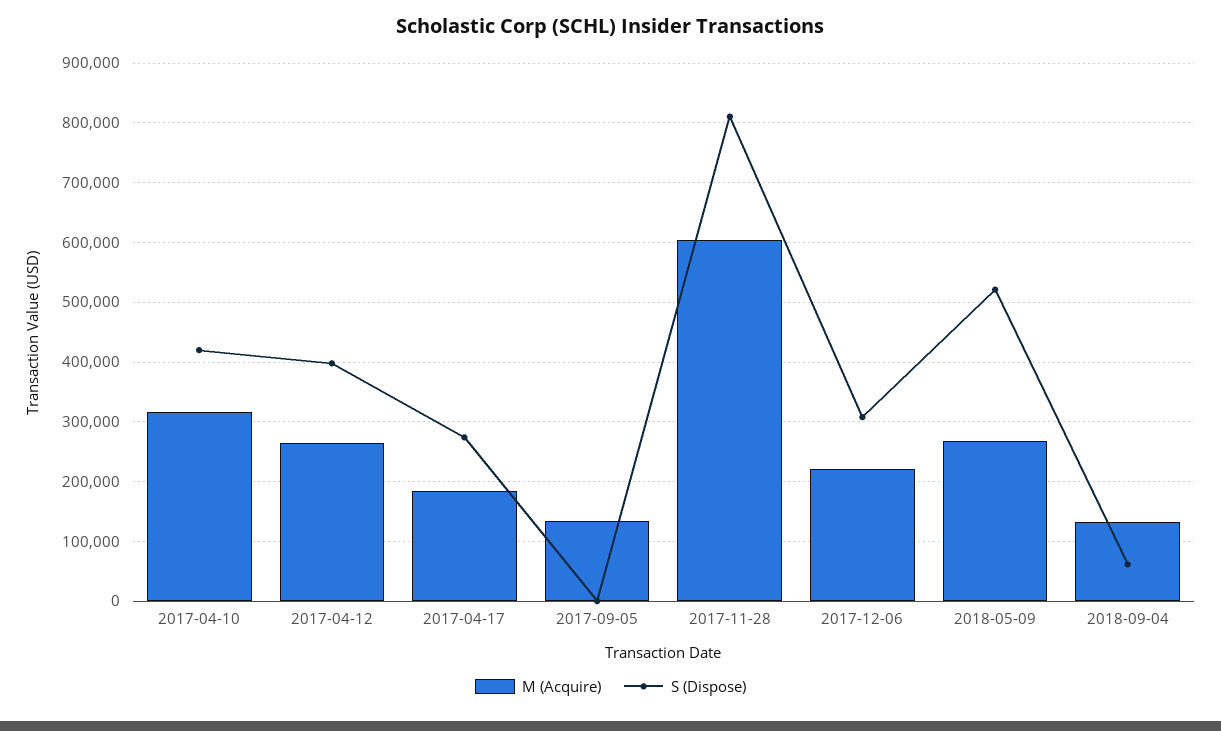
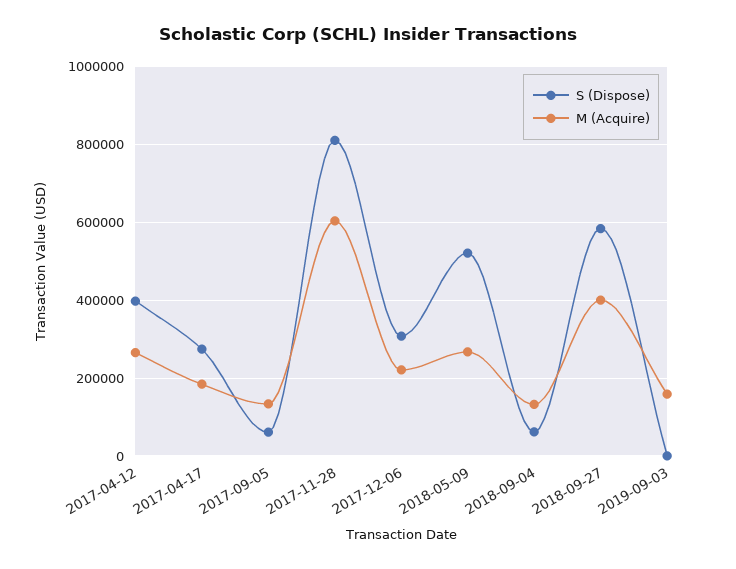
M (Acquire), 2017-04-10: 320000 -> none
S (Dispose), 2017-04-10: 420000 -> none
S (Dispose), 2017-09-05: 0 -> 60000
S (Dispose), 2018-09-27: none -> 580000
M (Acquire), 2018-09-27: none -> 400000
S (Dispose), 2019-09-03: none -> 0
M (Acquire), 2019-09-03: none -> 160000

